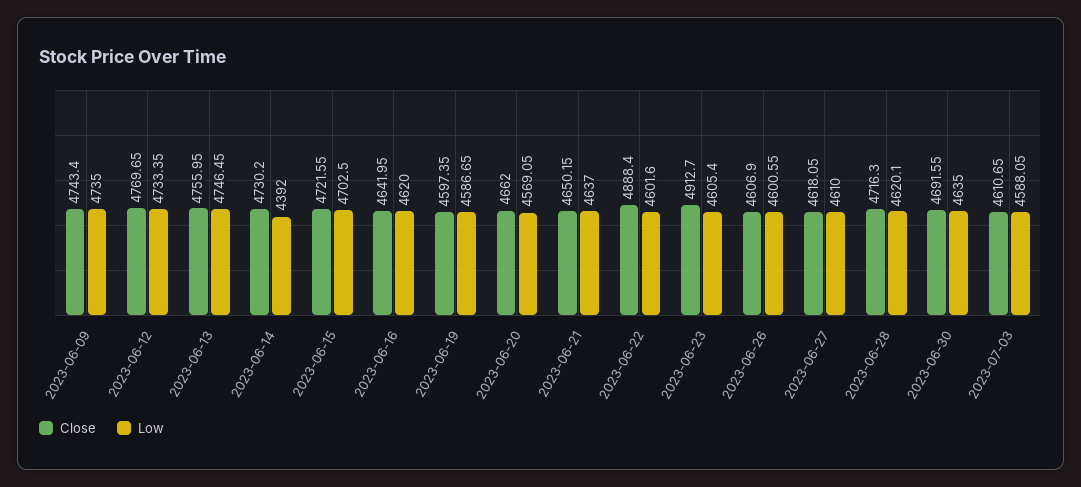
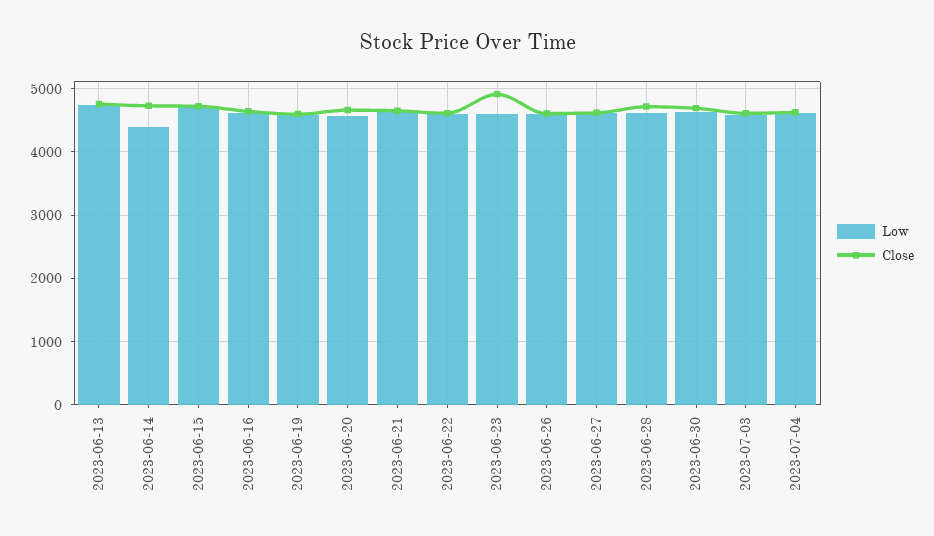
Close, 2023-06-09: 4743.4 -> none
Low, 2023-06-09: 4735 -> none
Close, 2023-06-12: 4769.65 -> none
Low, 2023-06-12: 4733.35 -> none
Close, 2023-06-22: 4888.4 -> 4600
Low, 2023-07-04: none -> 4600
Close, 2023-07-04: none -> 4600

